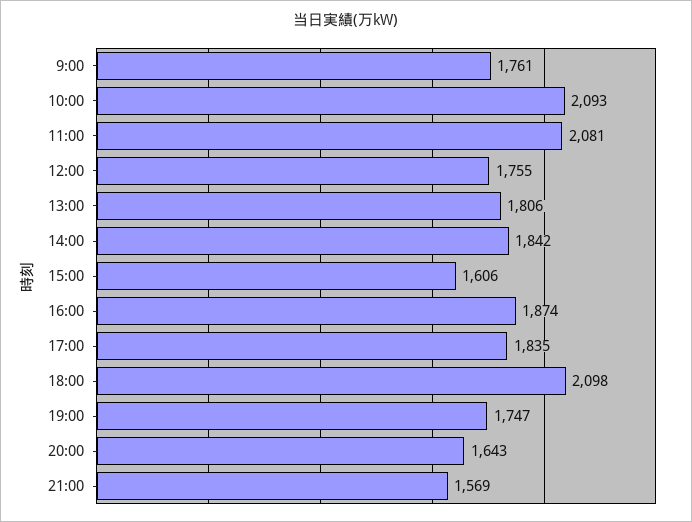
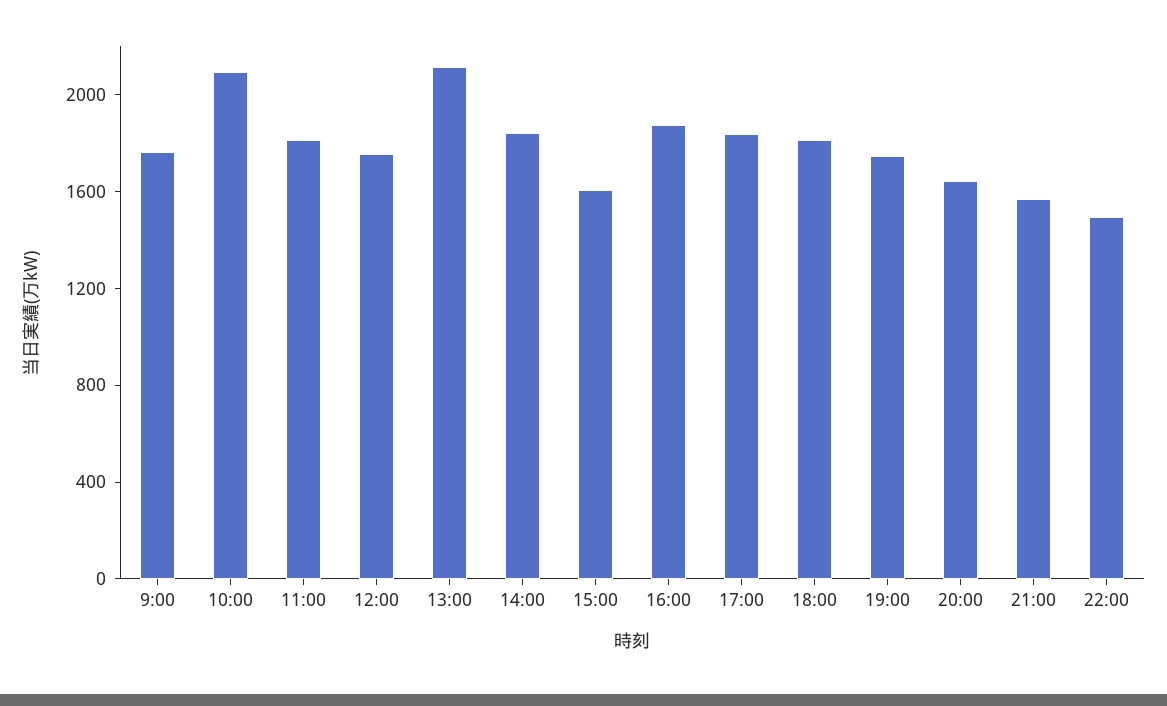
11:00: 2081 -> 1800
13:00: 1806 -> 2100
18:00: 2098 -> 1800
22:00: none -> 1500

